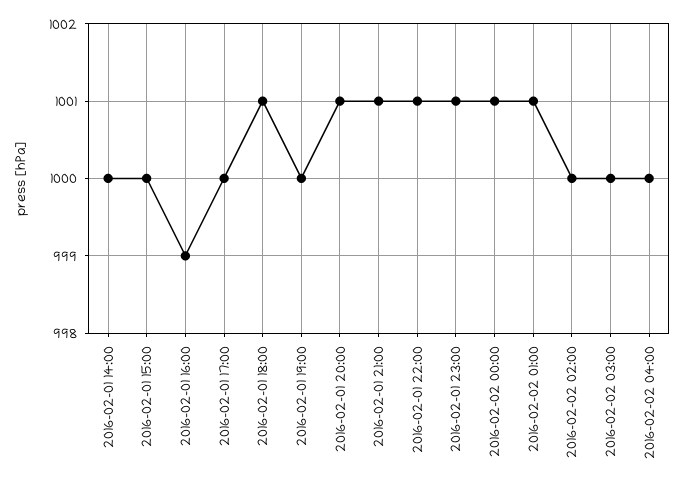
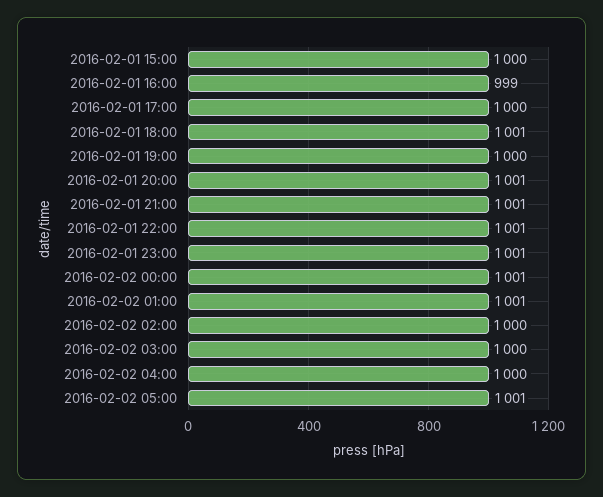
2016-02-01 14:00: 1000 -> none
2016-02-02 05:00: none -> 1001

